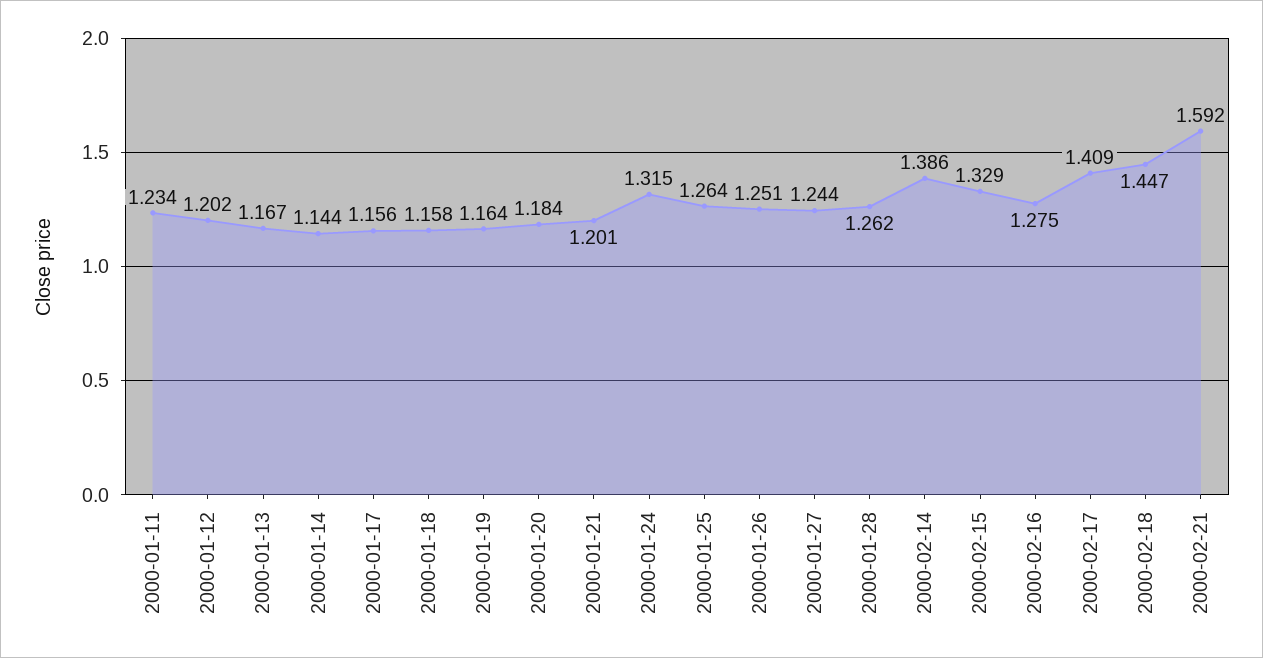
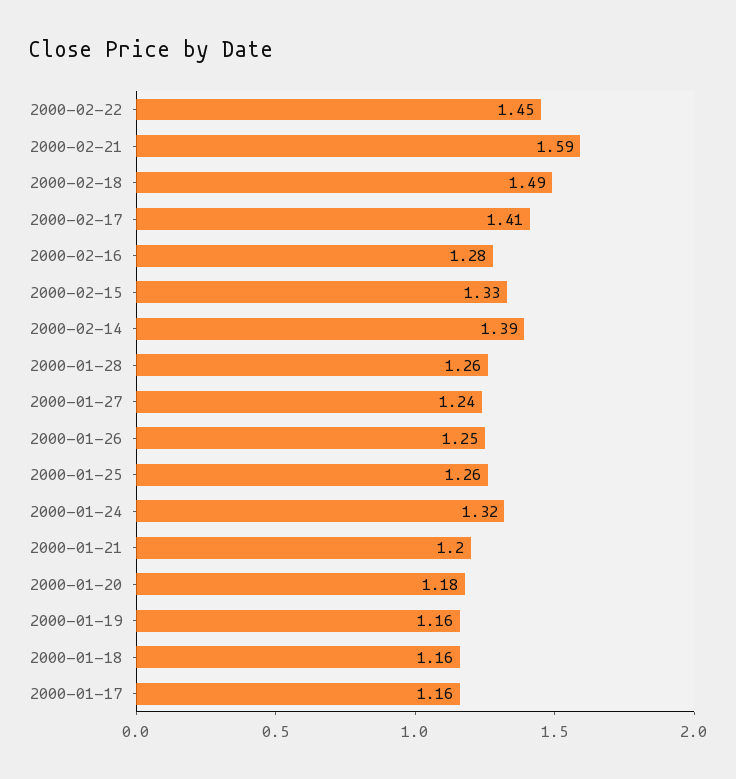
2000-01-11: 1.234 -> none
2000-01-12: 1.202 -> none
2000-01-13: 1.167 -> none
2000-01-14: 1.144 -> none
2000-02-18: 1.447 -> 1.49
2000-02-22: none -> 1.45

